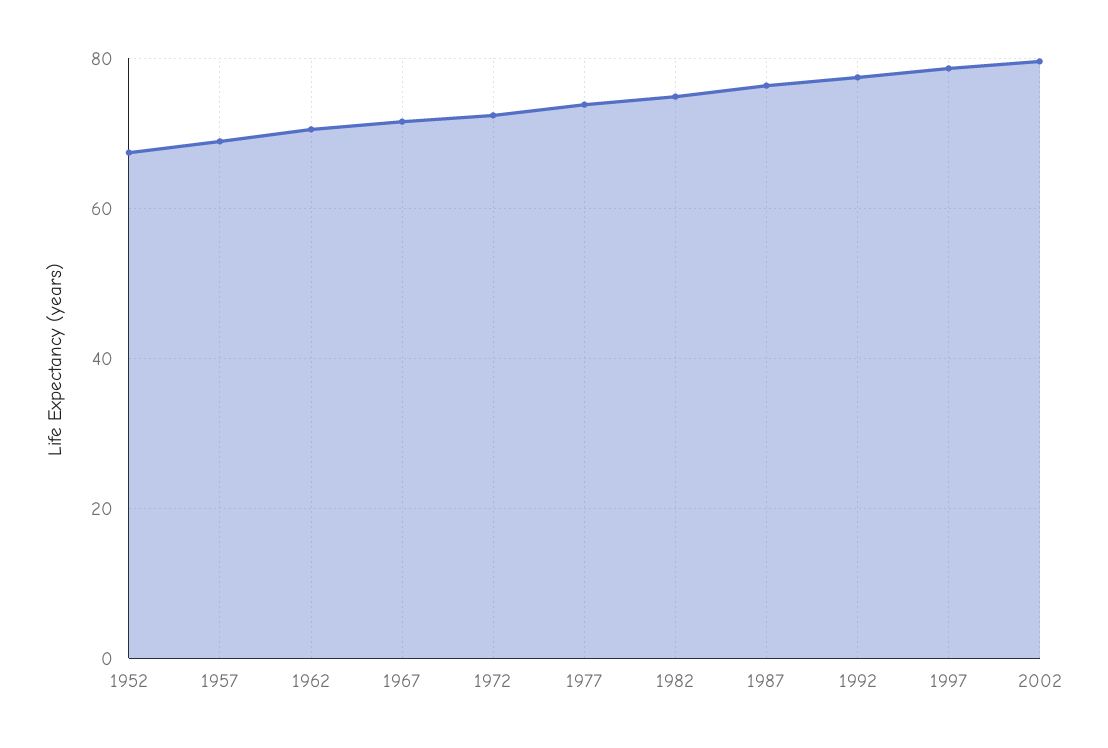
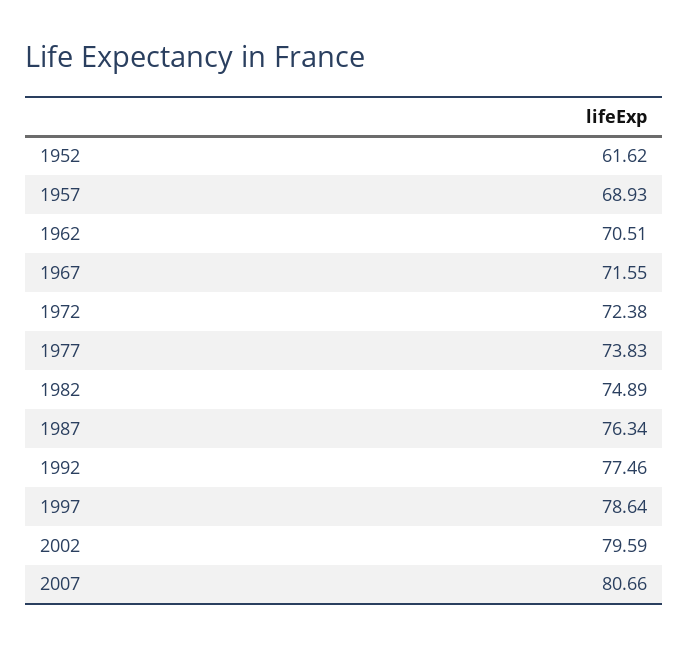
1952: 68 -> 61.62
2007: none -> 80.66

